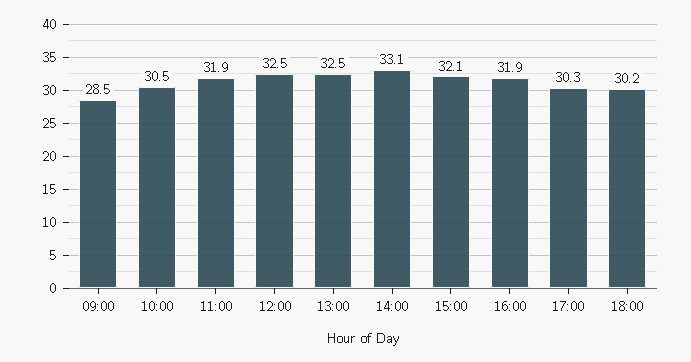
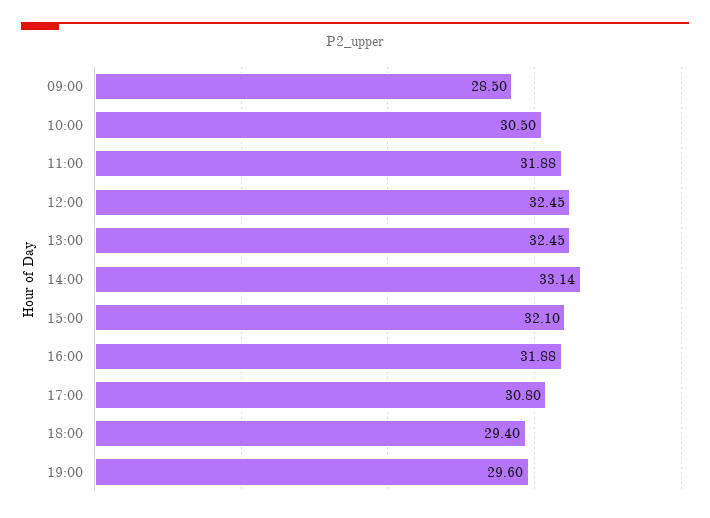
17:00: 30.3 -> 30.8
18:00: 30.2 -> 29.4
19:00: none -> 29.6

